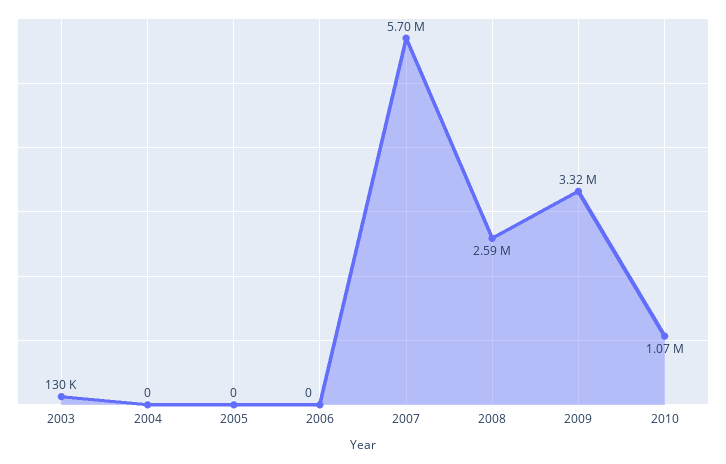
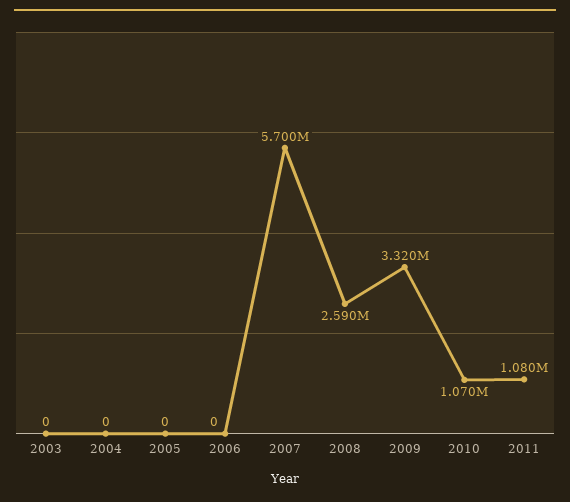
2003: 130000 -> 0
2011: none -> 1080000

